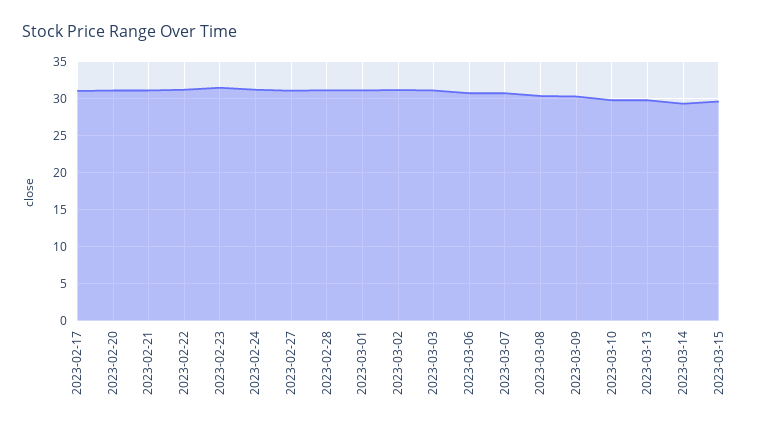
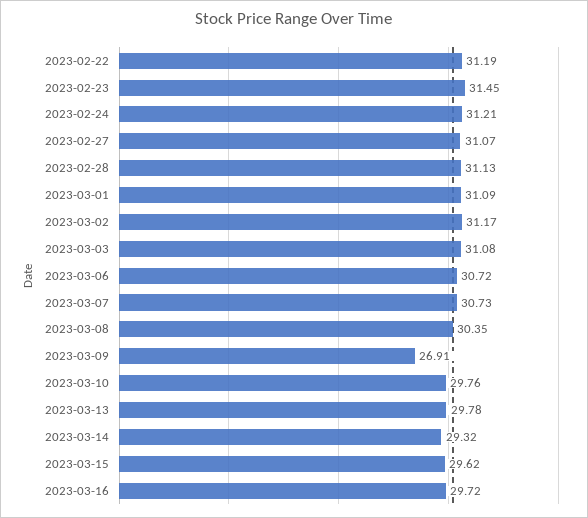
2023-02-17: 31 -> none
2023-02-20: 31 -> none
2023-02-21: 31 -> none
2023-03-09: 30 -> 26.91
2023-03-16: none -> 29.72

